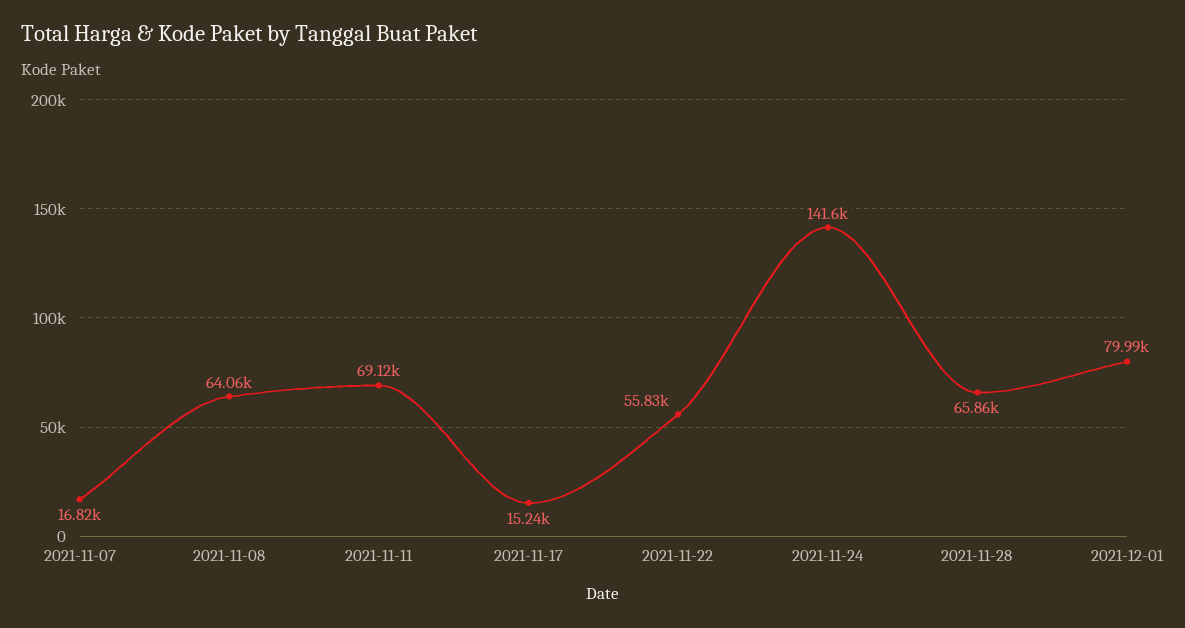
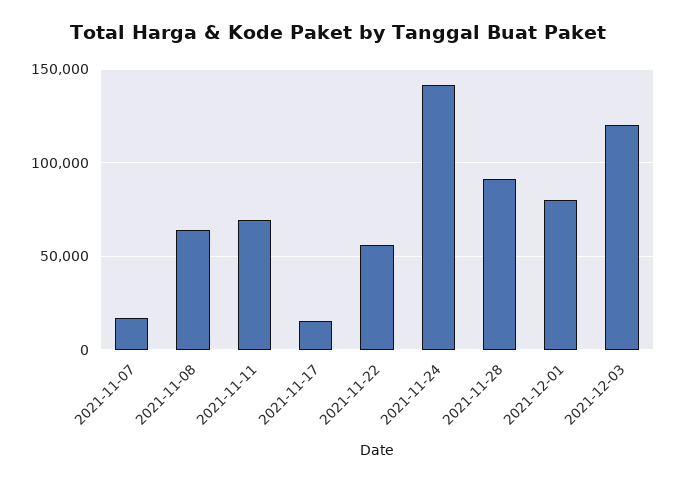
2021-11-28: 65860 -> 90000
2021-12-03: none -> 120000

